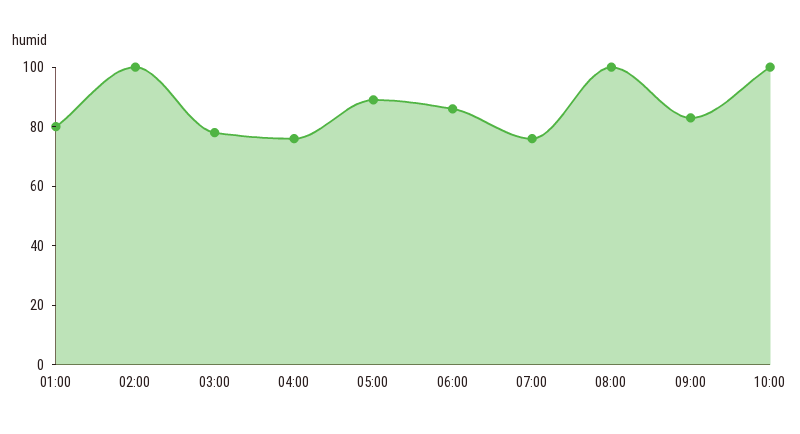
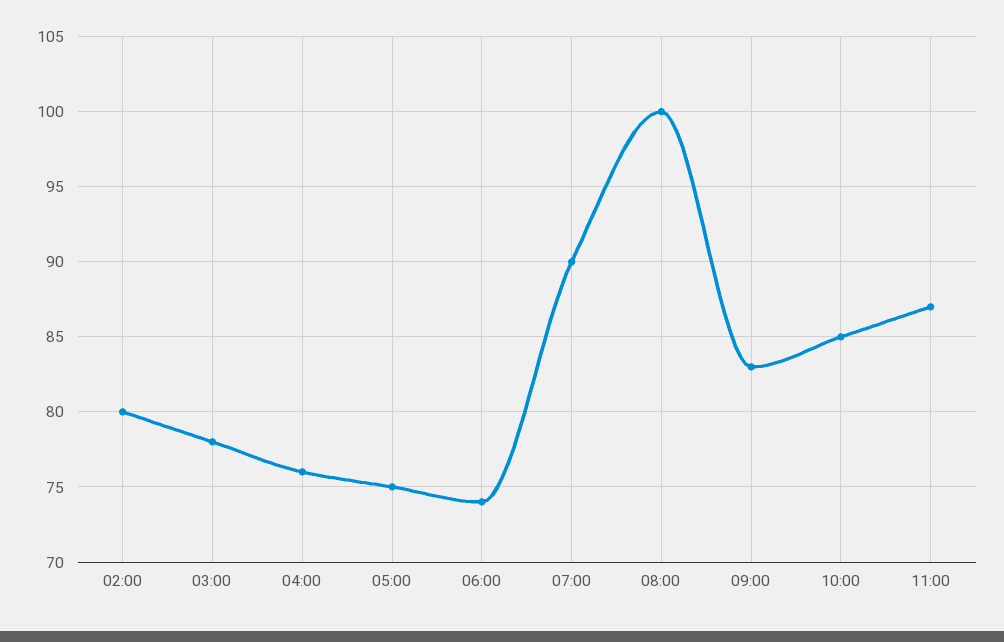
01:00: 80 -> none
02:00: 100 -> 80
05:00: 90 -> 75
06:00: 85 -> 74
07:00: 75 -> 90
10:00: 100 -> 85
11:00: none -> 87

